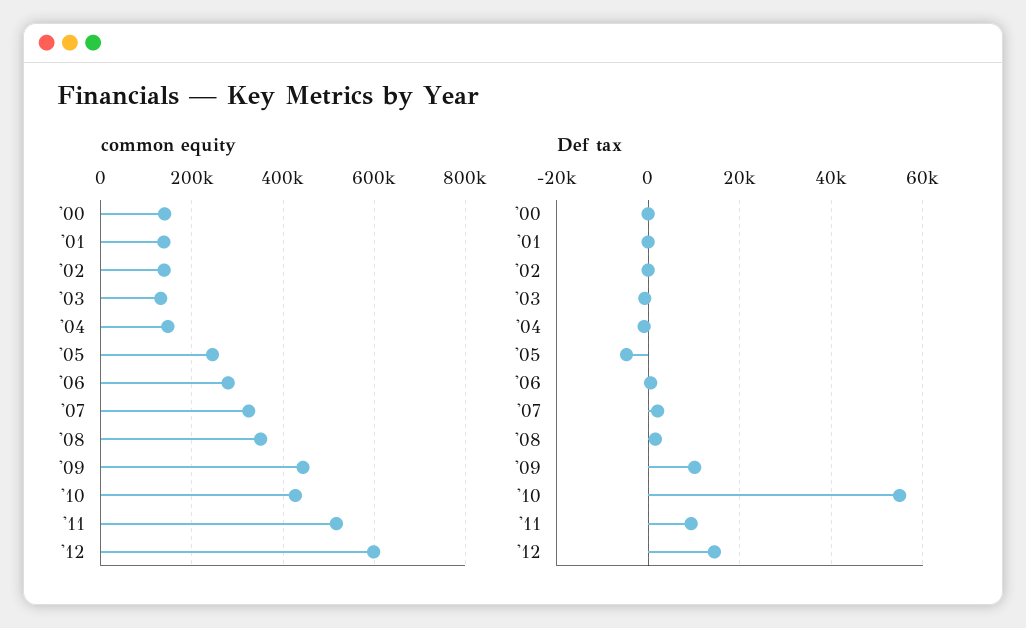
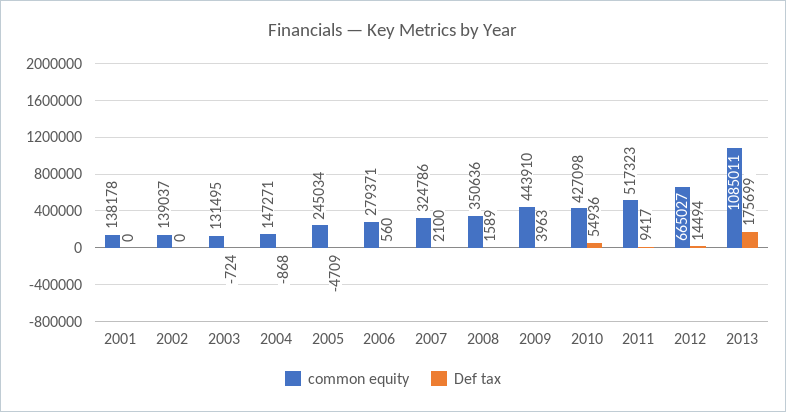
common equity, '00: 140000 -> none
common equity, '12: 600000 -> 665027
Def tax, '00: 0 -> none
Def tax, '09: 10000 -> 3963
common equity, 2013: none -> 1085011
Def tax, 2013: none -> 175699

